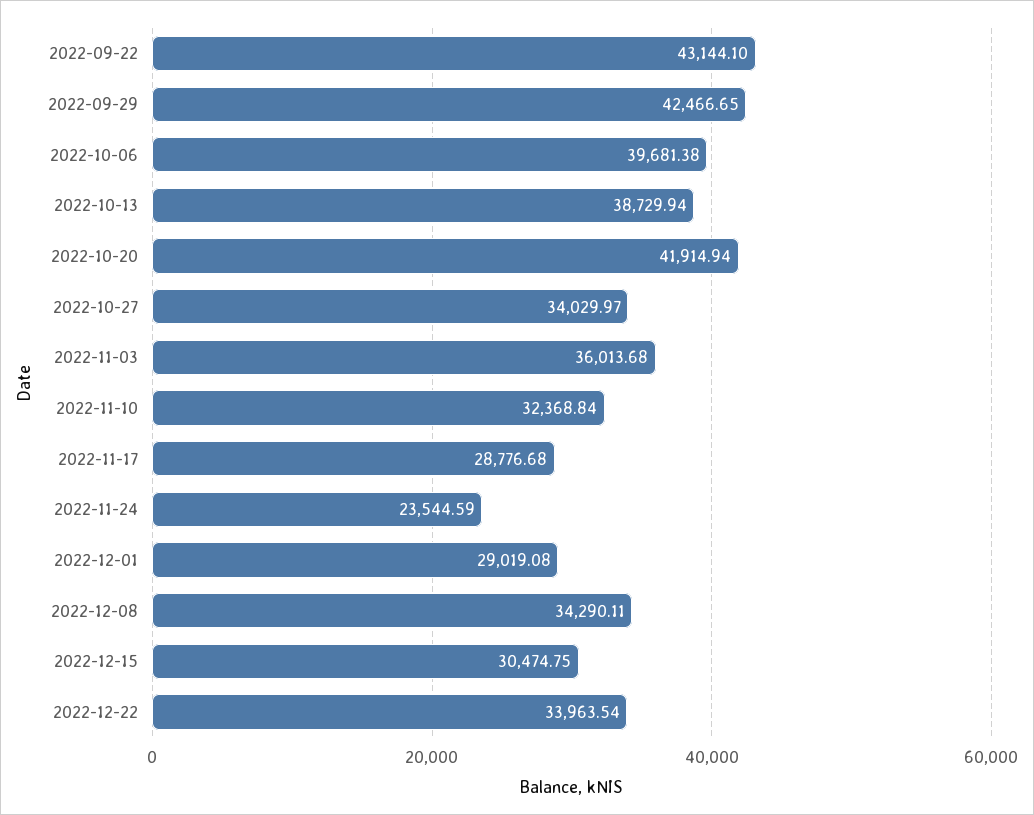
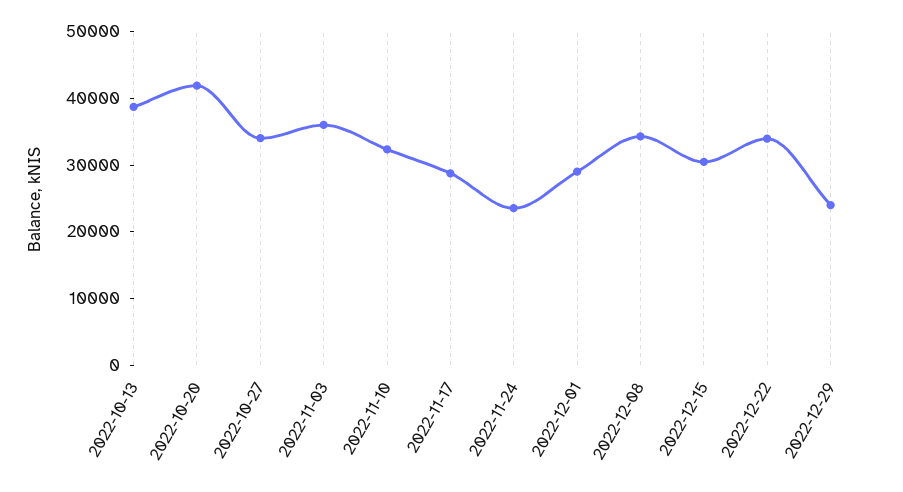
2022-09-22: 43144.1 -> none
2022-09-29: 42466.65 -> none
2022-10-06: 39681.38 -> none
2022-12-29: none -> 24000

